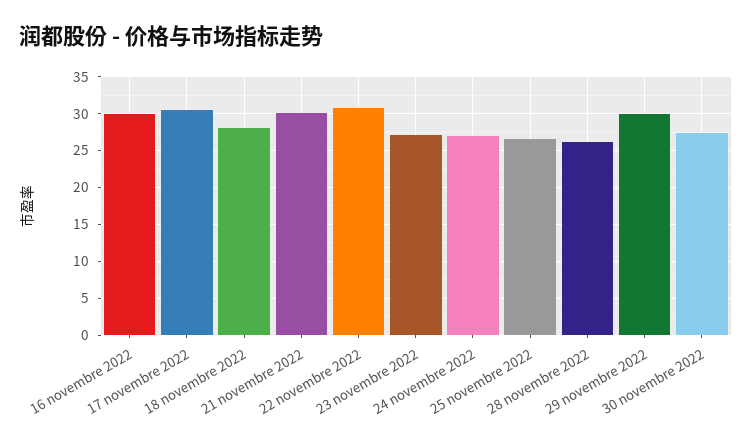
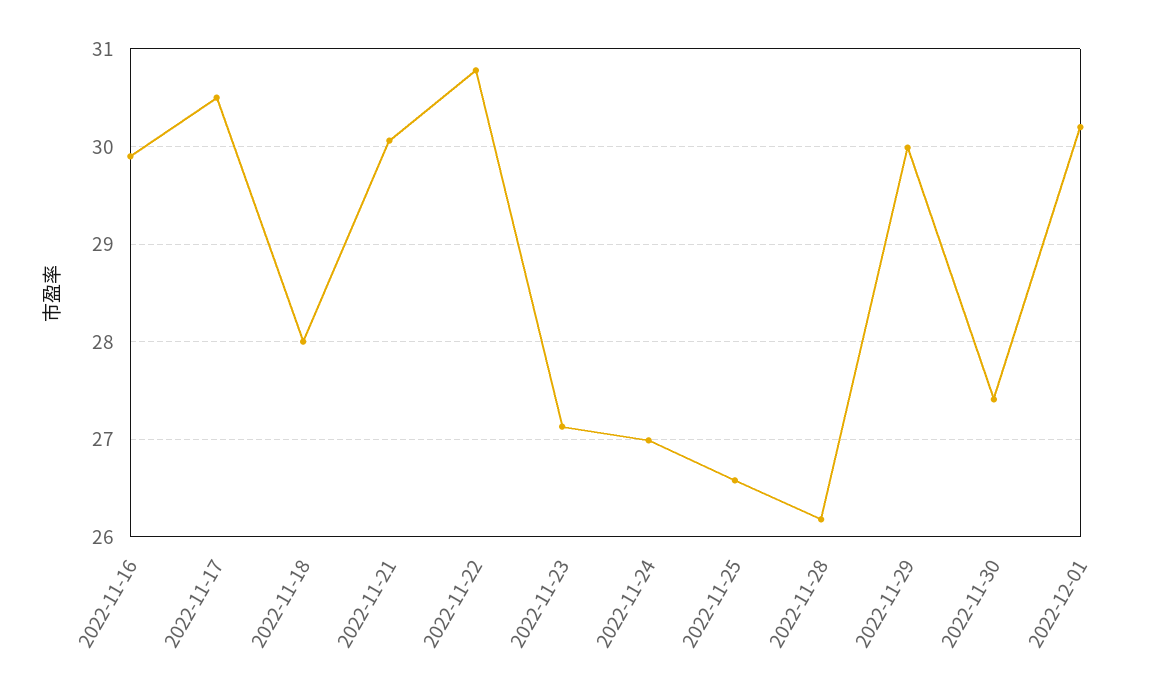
2022-12-01: none -> 30.2

